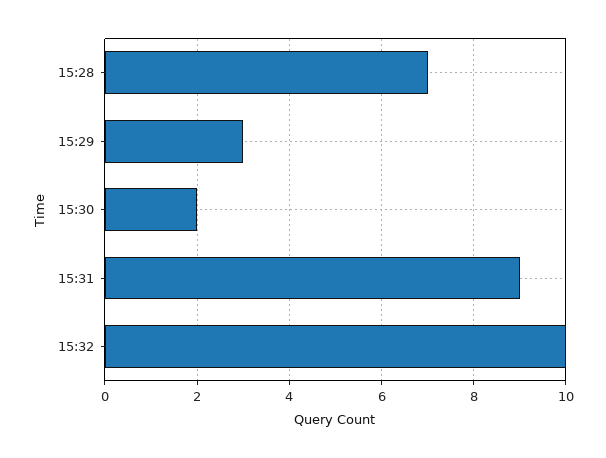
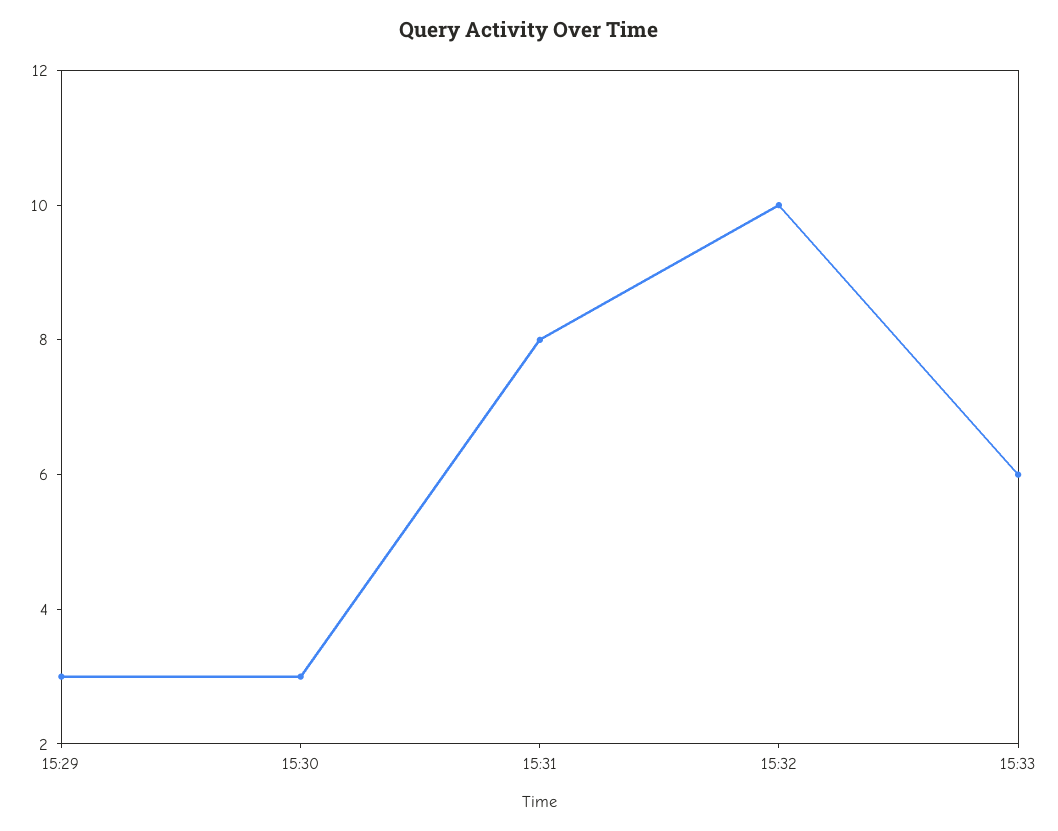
15:28: 7 -> none
15:30: 2 -> 3
15:31: 9 -> 8
15:33: none -> 6

